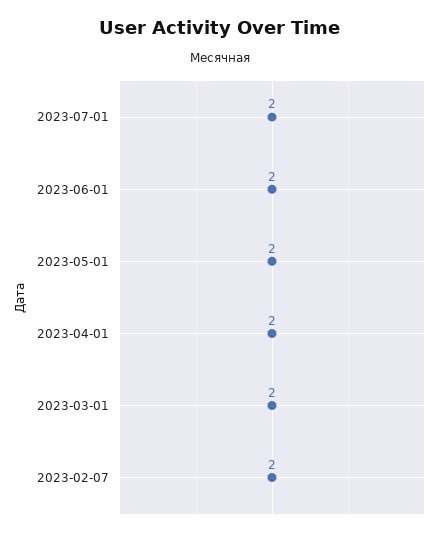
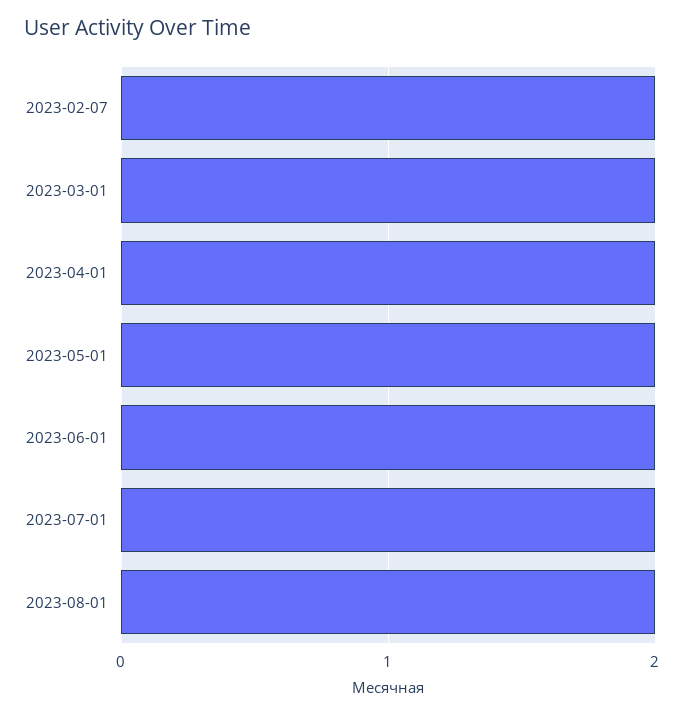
2023-08-01: none -> 2

